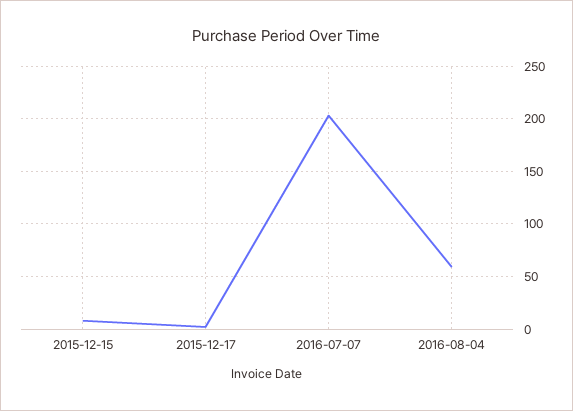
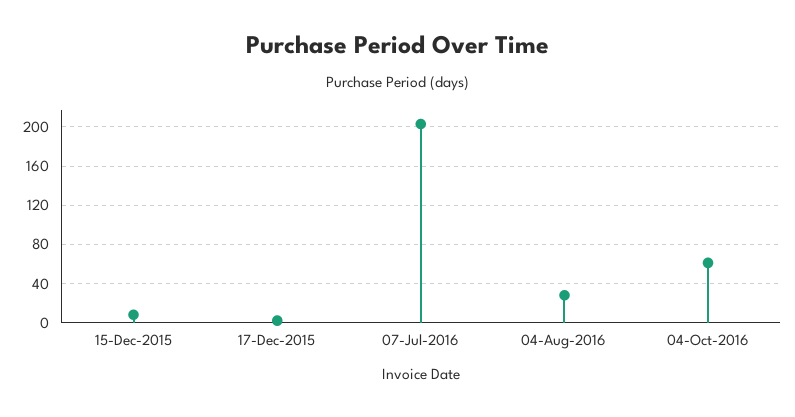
2016-08-04: 60 -> 30
04-Oct-2016: none -> 60

